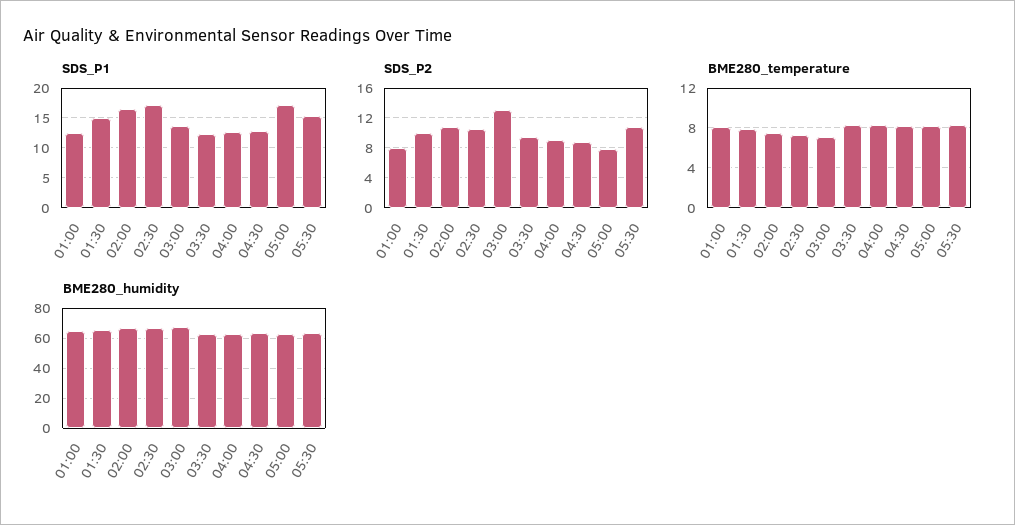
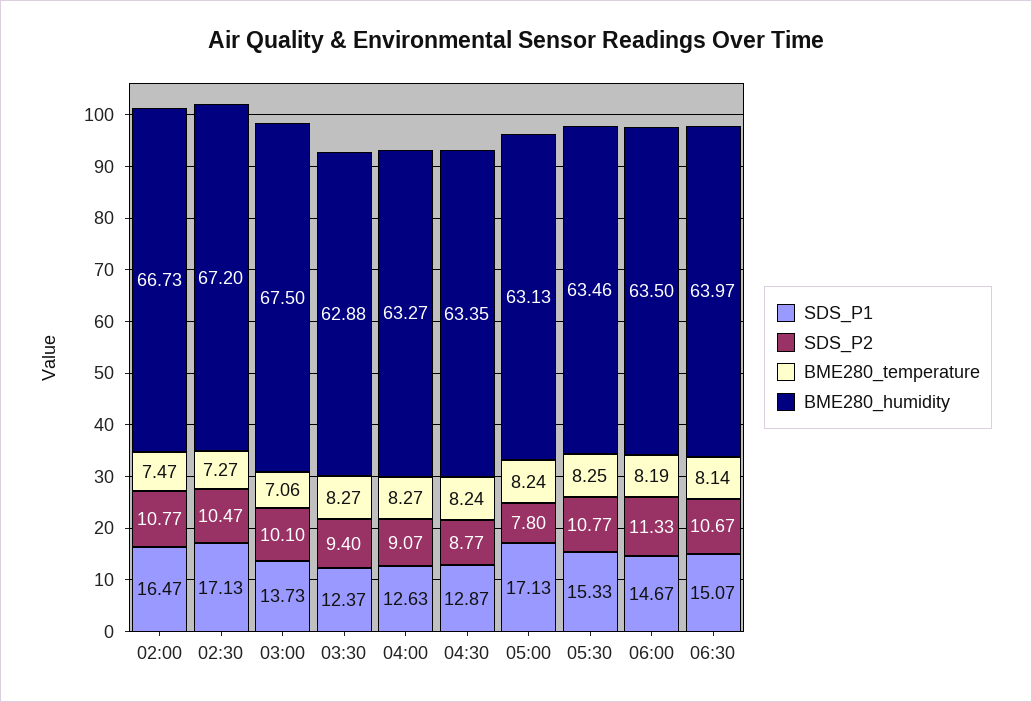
SDS_P1, 01:00: 12.5 -> none
SDS_P1, 01:30: 15 -> none
SDS_P2, 01:00: 8 -> none
SDS_P2, 01:30: 10 -> none
SDS_P2, 03:00: 13 -> 10.1
BME280_temperature, 01:00: 8 -> none
BME280_temperature, 01:30: 8 -> none
BME280_humidity, 01:00: 65 -> none
BME280_humidity, 01:30: 65 -> none
SDS_P1, 06:00: none -> 14.67
SDS_P2, 06:00: none -> 11.33
BME280_temperature, 06:00: none -> 8.19
BME280_humidity, 06:00: none -> 63.5
SDS_P1, 06:30: none -> 15.07
SDS_P2, 06:30: none -> 10.67
BME280_temperature, 06:30: none -> 8.14
BME280_humidity, 06:30: none -> 63.97

